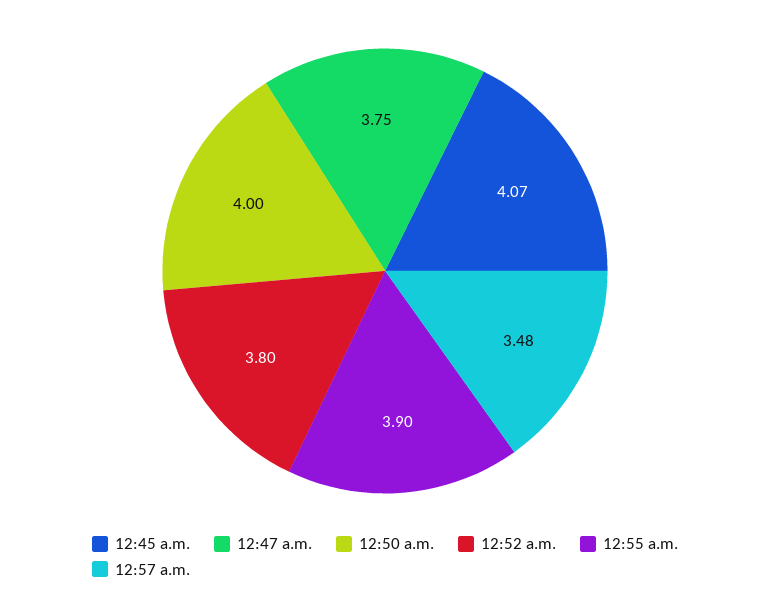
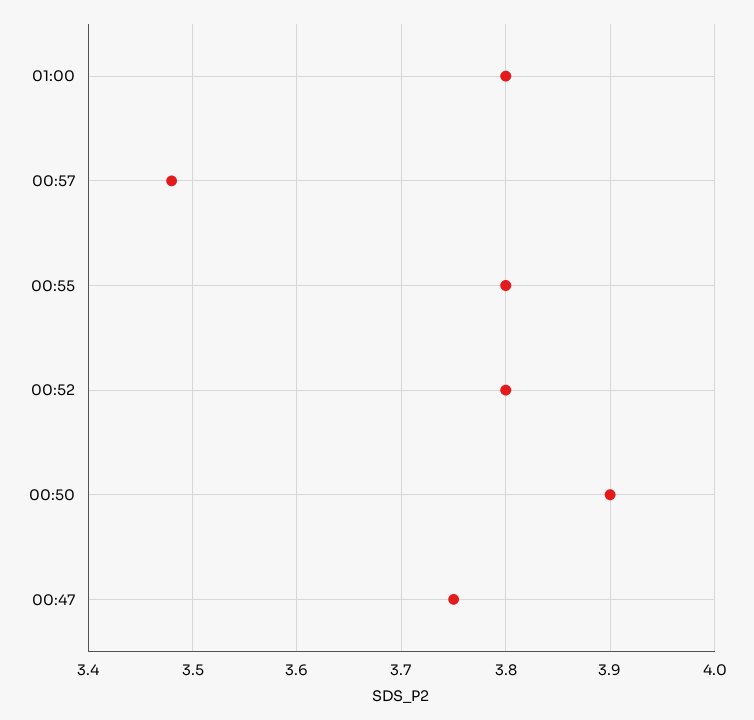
12:45 a.m.: 4.07 -> none
12:50 a.m.: 4 -> 3.9
12:55 a.m.: 3.9 -> 3.8
01:00: none -> 3.8

